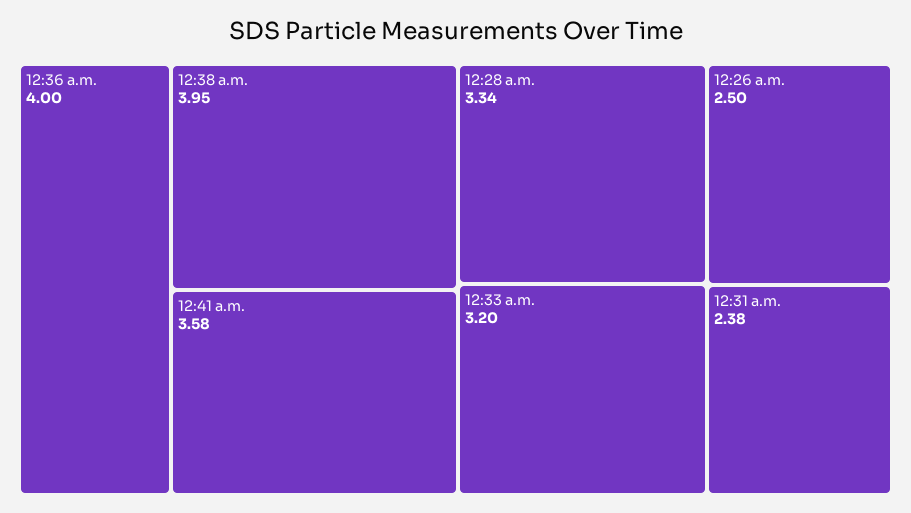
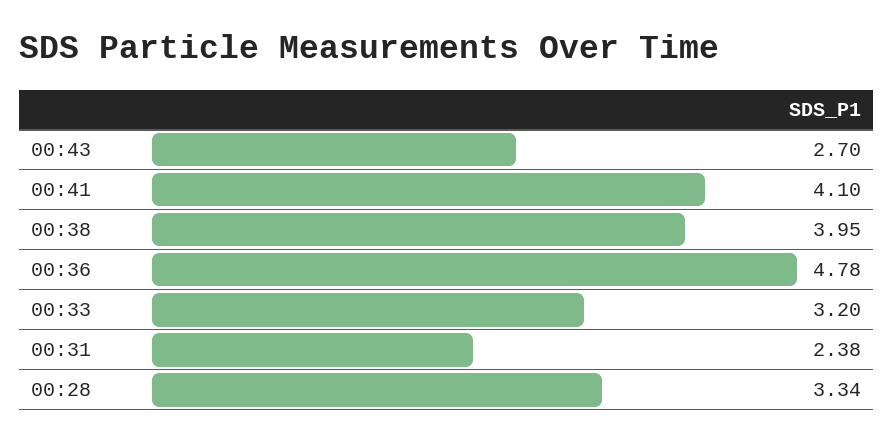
12:36 a.m.: 4 -> 4.78
12:41 a.m.: 3.58 -> 4.1
12:26 a.m.: 2.5 -> none
00:43: none -> 2.7

